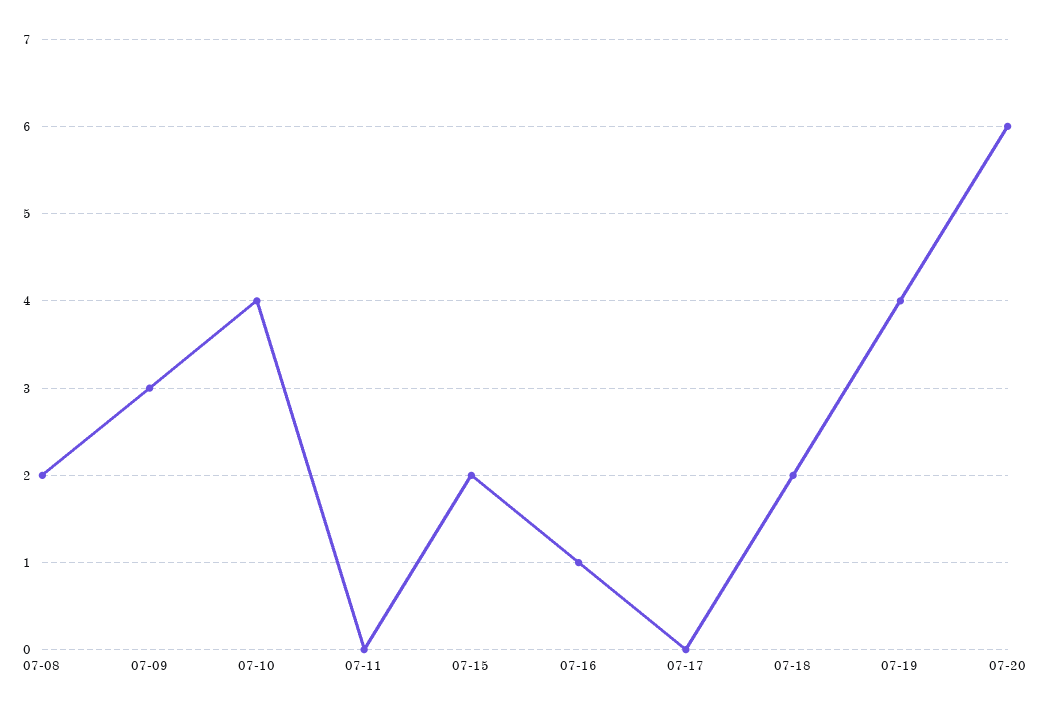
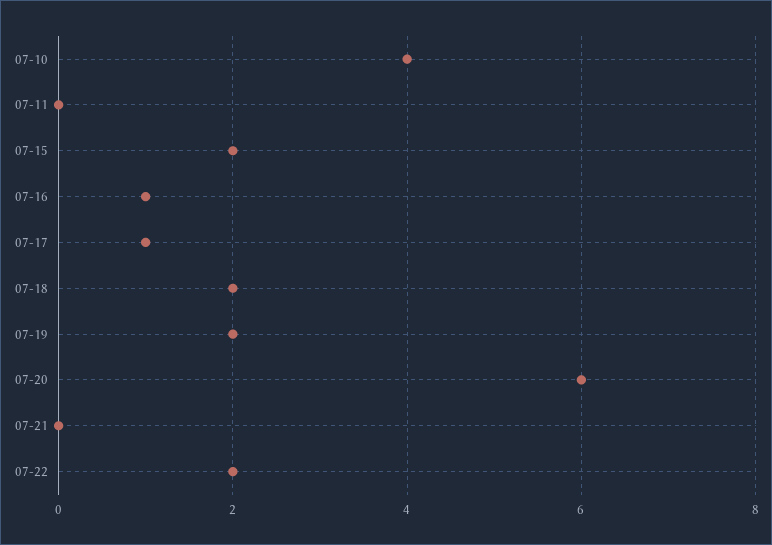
07-08: 2 -> none
07-09: 3 -> none
07-17: 0 -> 1
07-19: 4 -> 2
07-21: none -> 0
07-22: none -> 2

